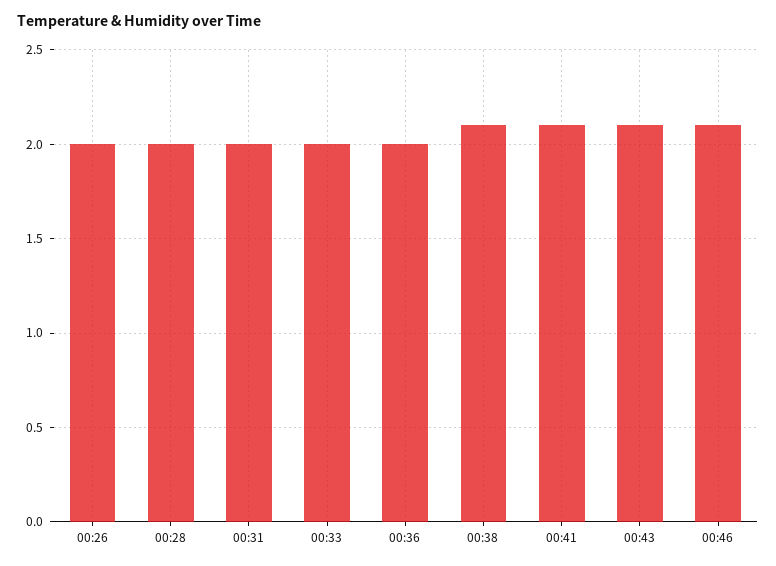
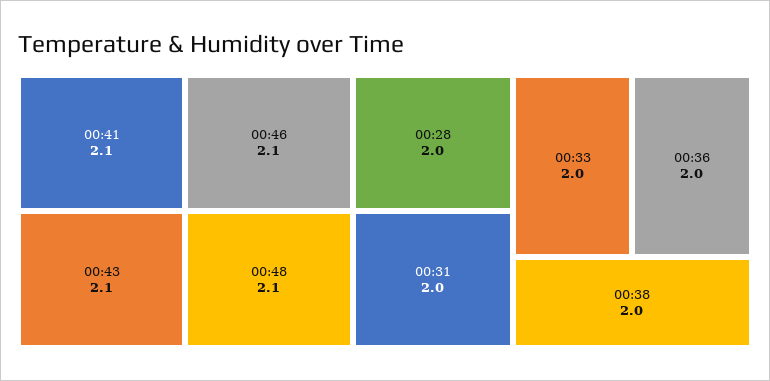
00:26: 2 -> none
00:38: 2.1 -> 2
00:48: none -> 2.1

